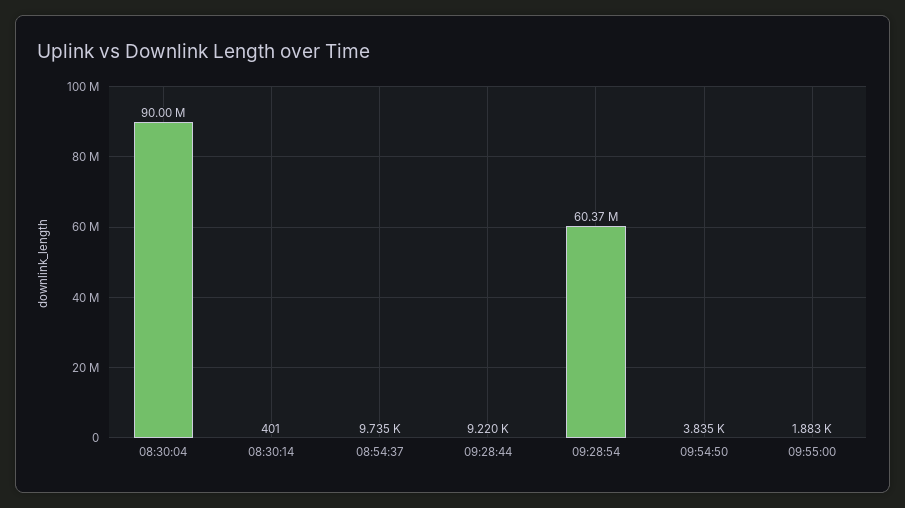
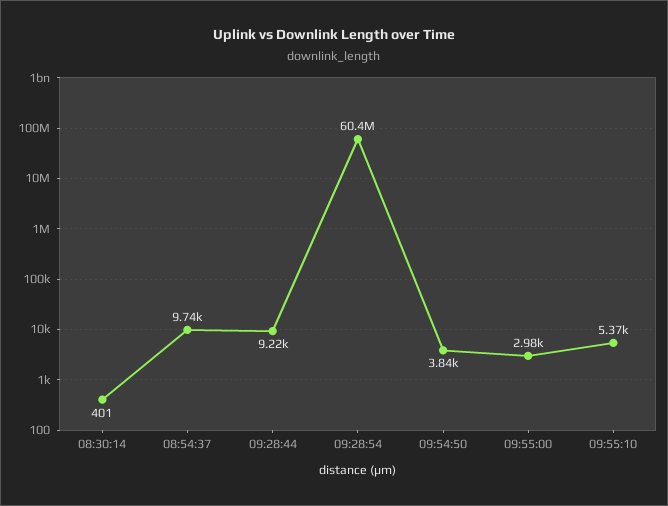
08:30:04: 90000000 -> none
09:55:00: 1883 -> 2980
09:55:10: none -> 5370

